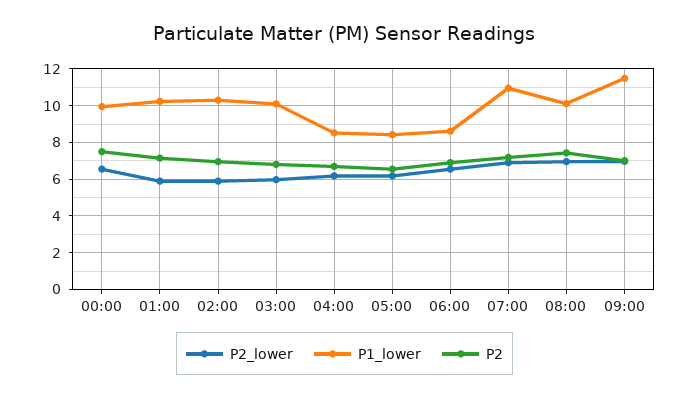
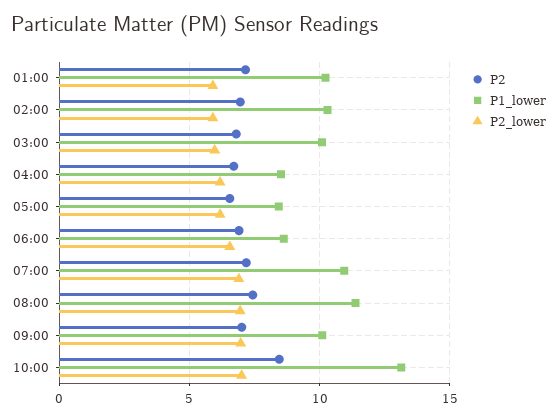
P2_lower, 00:00: 6.5 -> none
P1_lower, 00:00: 10 -> none
P2, 00:00: 7.5 -> none
P1_lower, 08:00: 10 -> 11.5
P1_lower, 09:00: 11.5 -> 10
P2, 10:00: none -> 8.5
P1_lower, 10:00: none -> 13
P2_lower, 10:00: none -> 7

